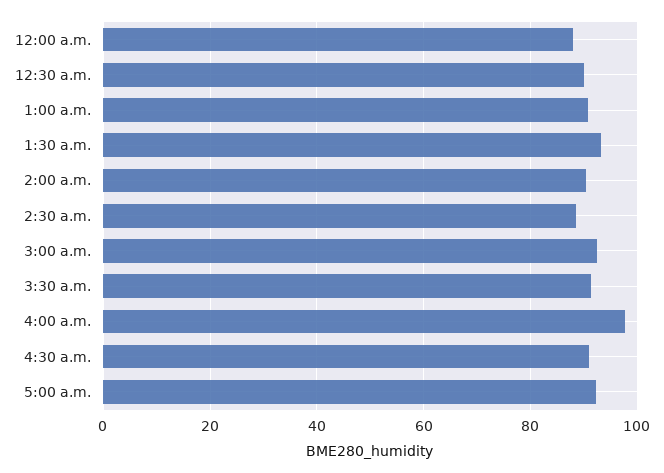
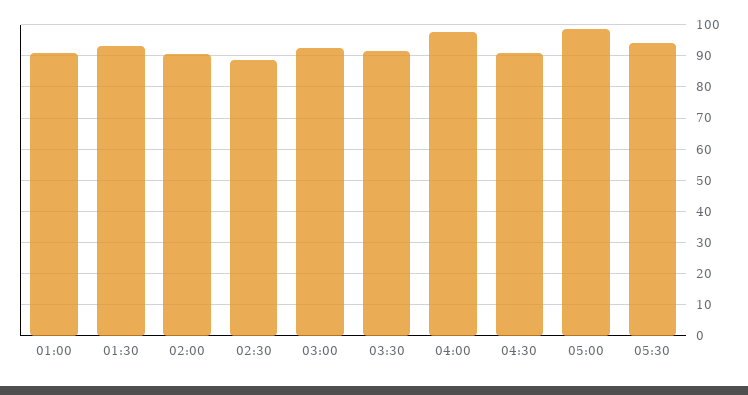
12:00 a.m.: 88 -> none
12:30 a.m.: 90 -> none
5:00 a.m.: 92 -> 98
05:30: none -> 94

